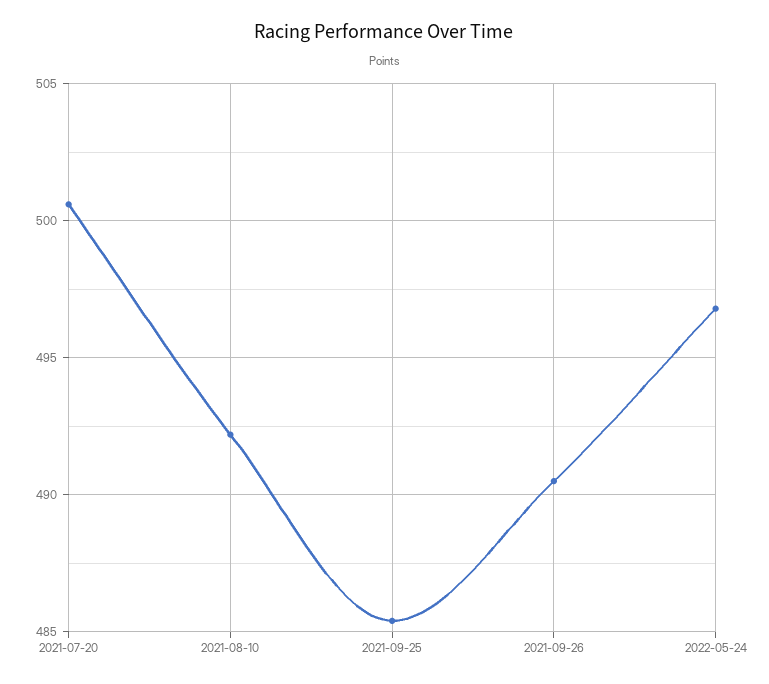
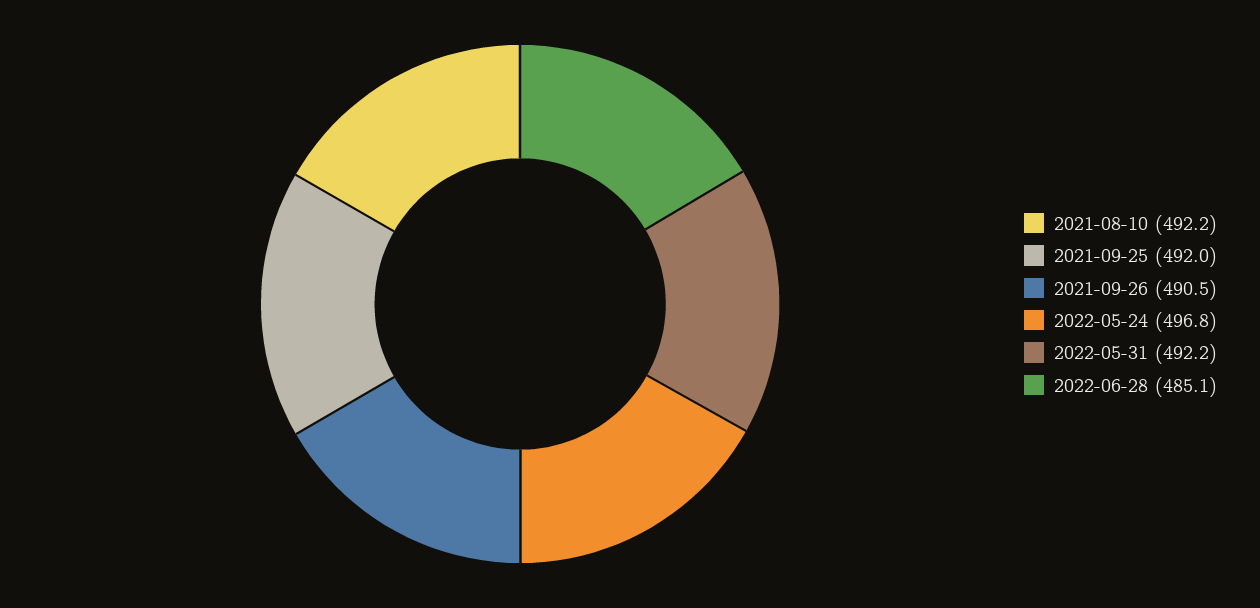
2021-07-20: 500.5 -> none
2021-09-25: 485.5 -> 492
2022-05-31: none -> 492.2
2022-06-28: none -> 485.1

